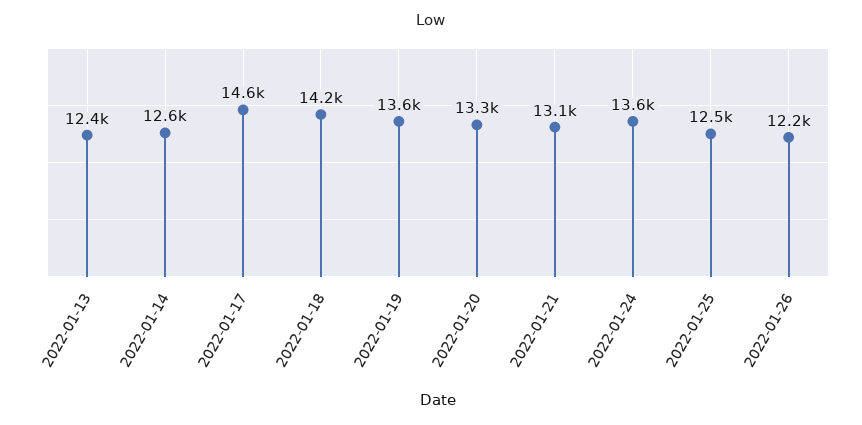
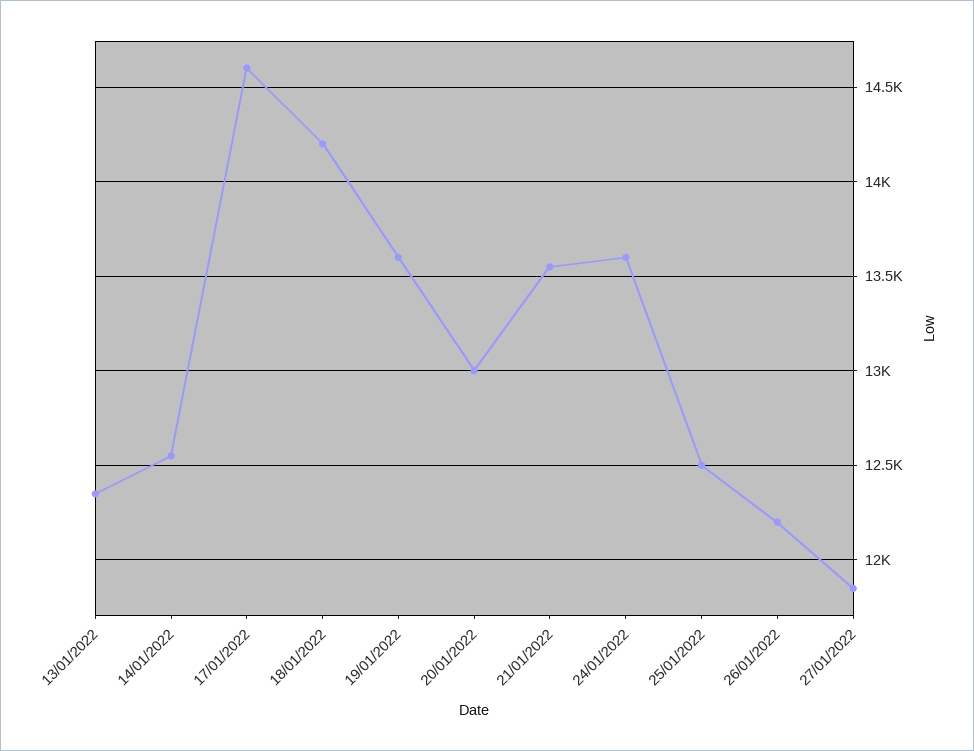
2022-01-20: 13300 -> 13000
2022-01-21: 13100 -> 13550
27/01/2022: none -> 11850

